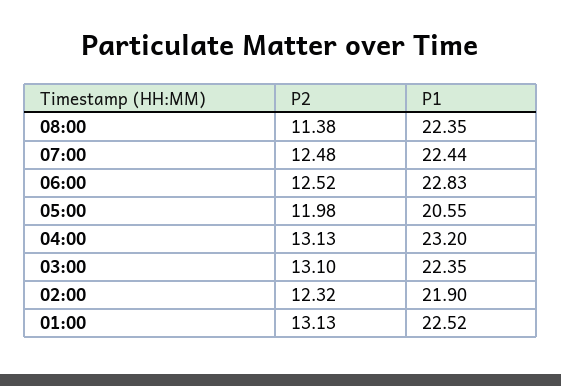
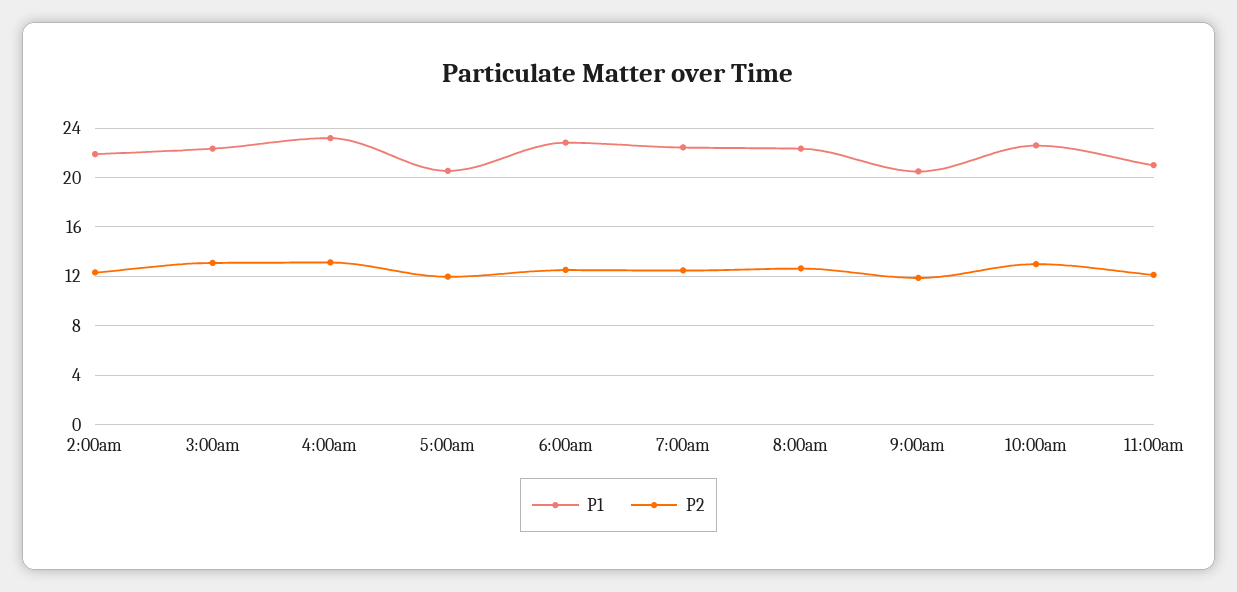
P2, 08:00: 11.38 -> 12.5
P2, 01:00: 13.13 -> none
P1, 01:00: 22.52 -> none
P1, 9:00am: none -> 20.5
P2, 9:00am: none -> 12
P1, 10:00am: none -> 22.5
P2, 10:00am: none -> 13
P1, 11:00am: none -> 21
P2, 11:00am: none -> 12

